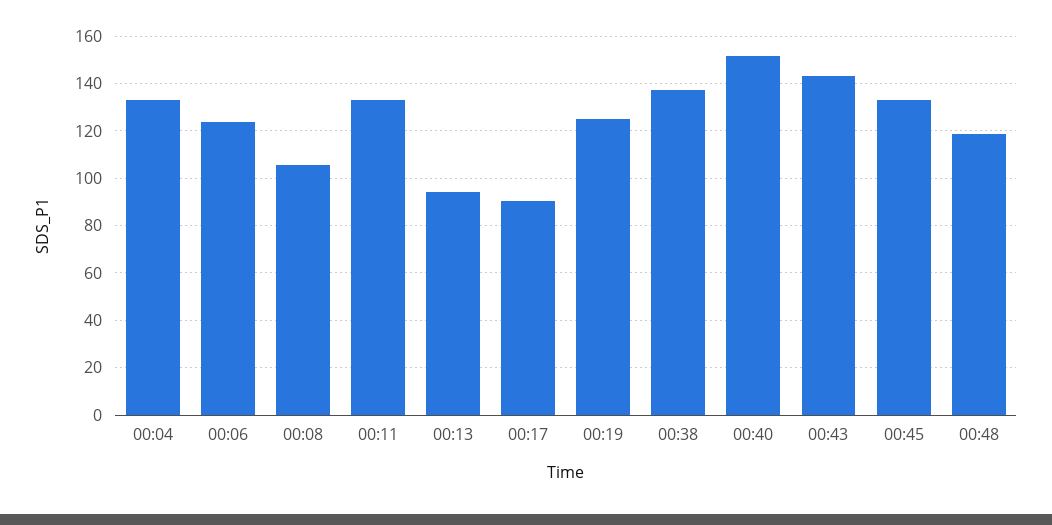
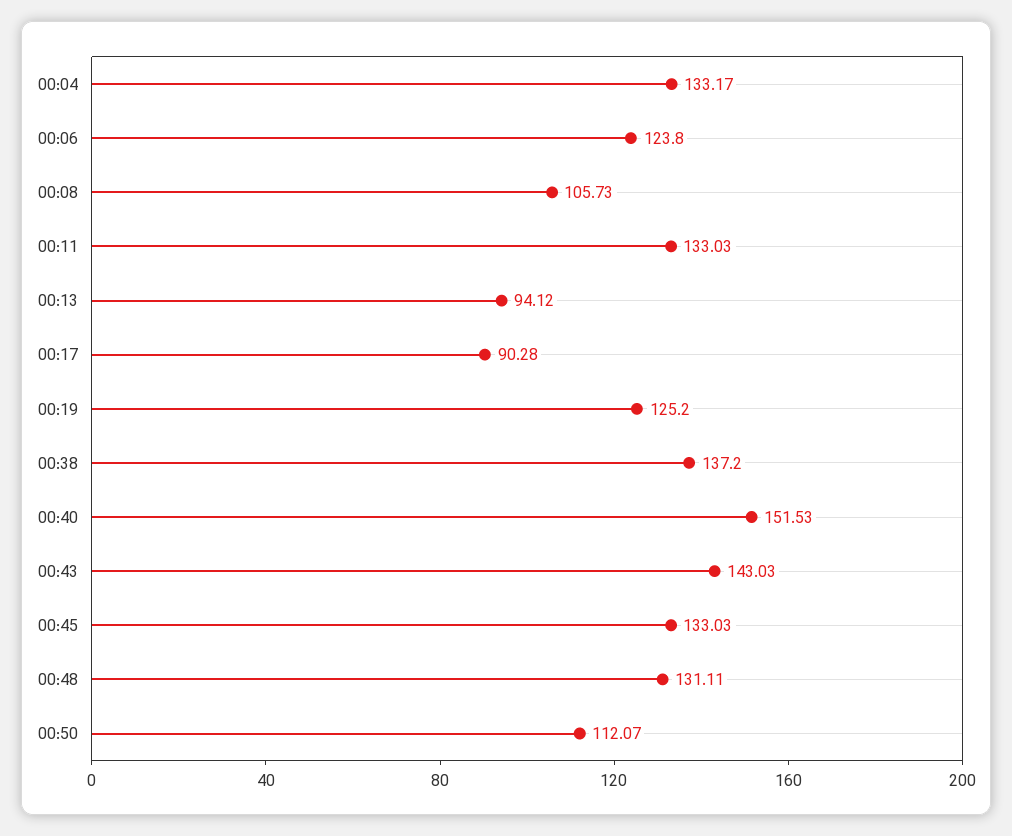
00:48: 120 -> 131.11
00:50: none -> 112.07

